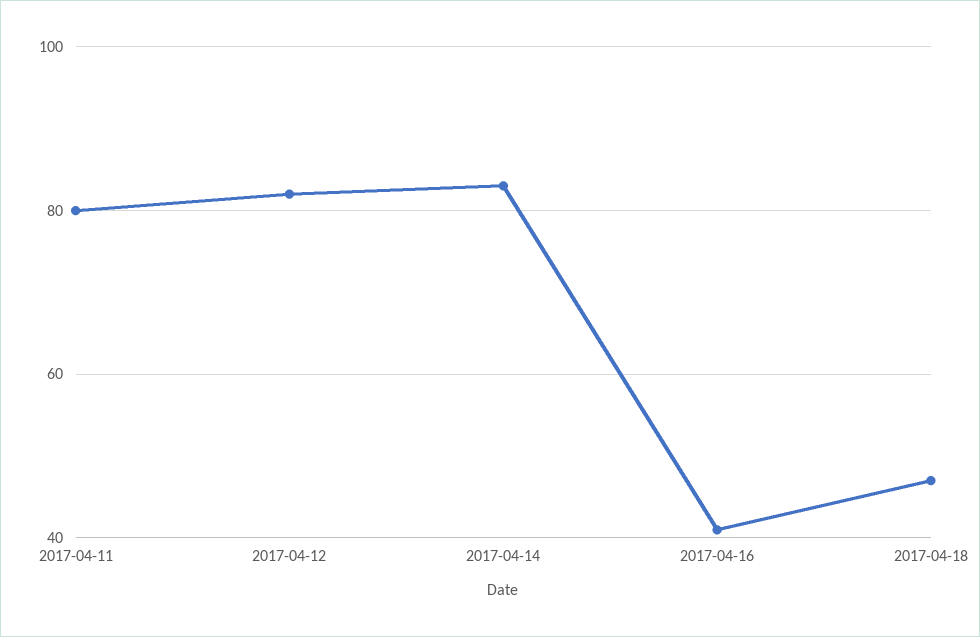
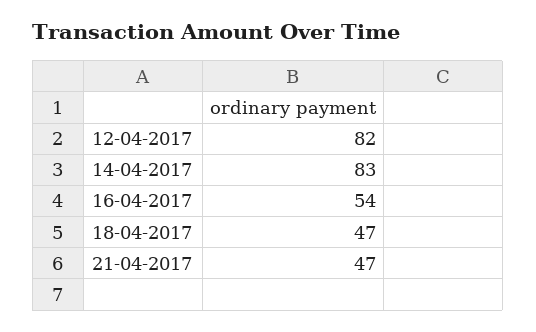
2017-04-11: 80 -> none
2017-04-16: 40 -> 54
21-04-2017: none -> 47

